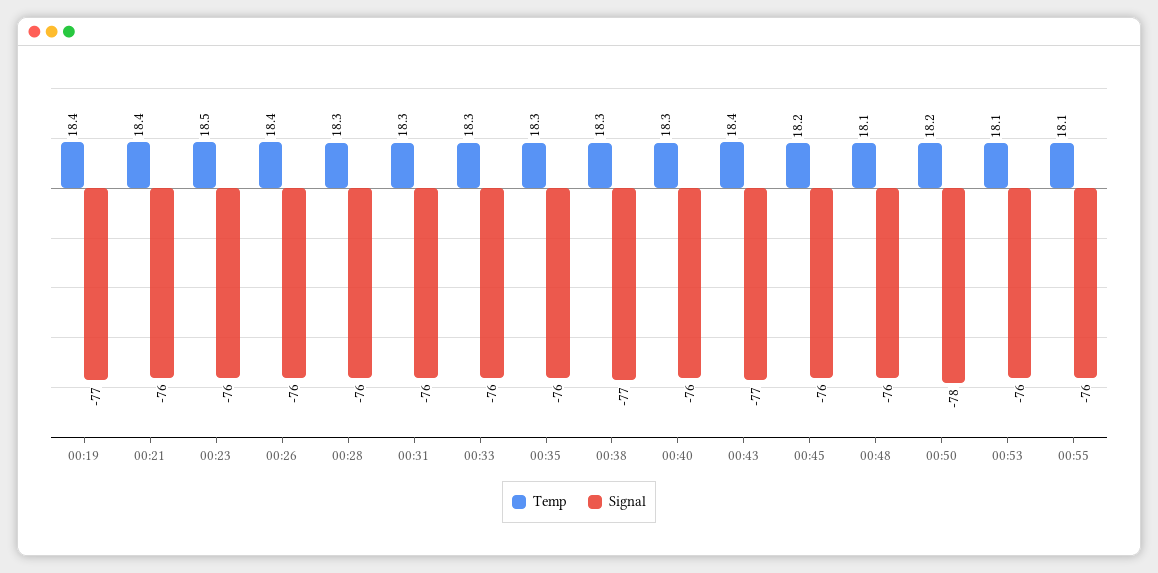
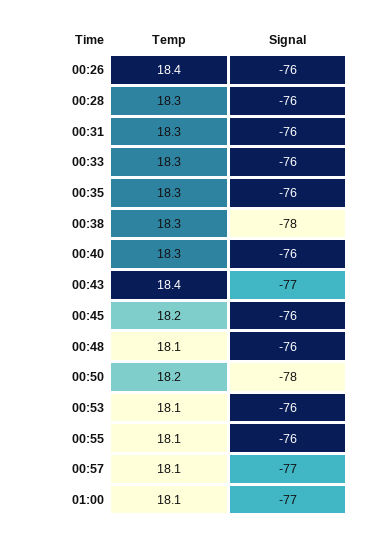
Temp, 00:19: 18.4 -> none
Signal, 00:19: -77 -> none
Temp, 00:21: 18.4 -> none
Signal, 00:21: -76 -> none
Temp, 00:23: 18.5 -> none
Signal, 00:23: -76 -> none
Signal, 00:38: -77 -> -78
Temp, 00:57: none -> 18.1
Signal, 00:57: none -> -77
Temp, 01:00: none -> 18.1
Signal, 01:00: none -> -77

